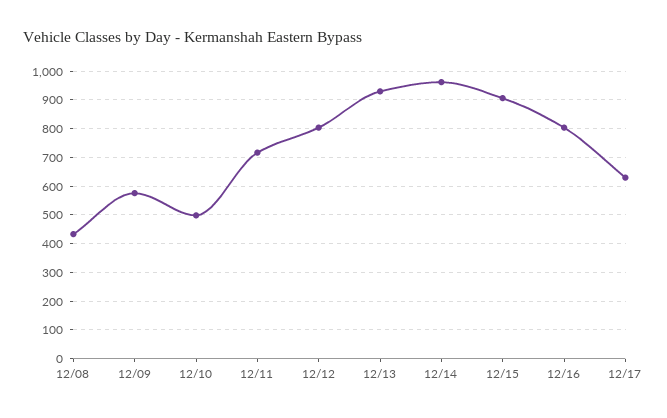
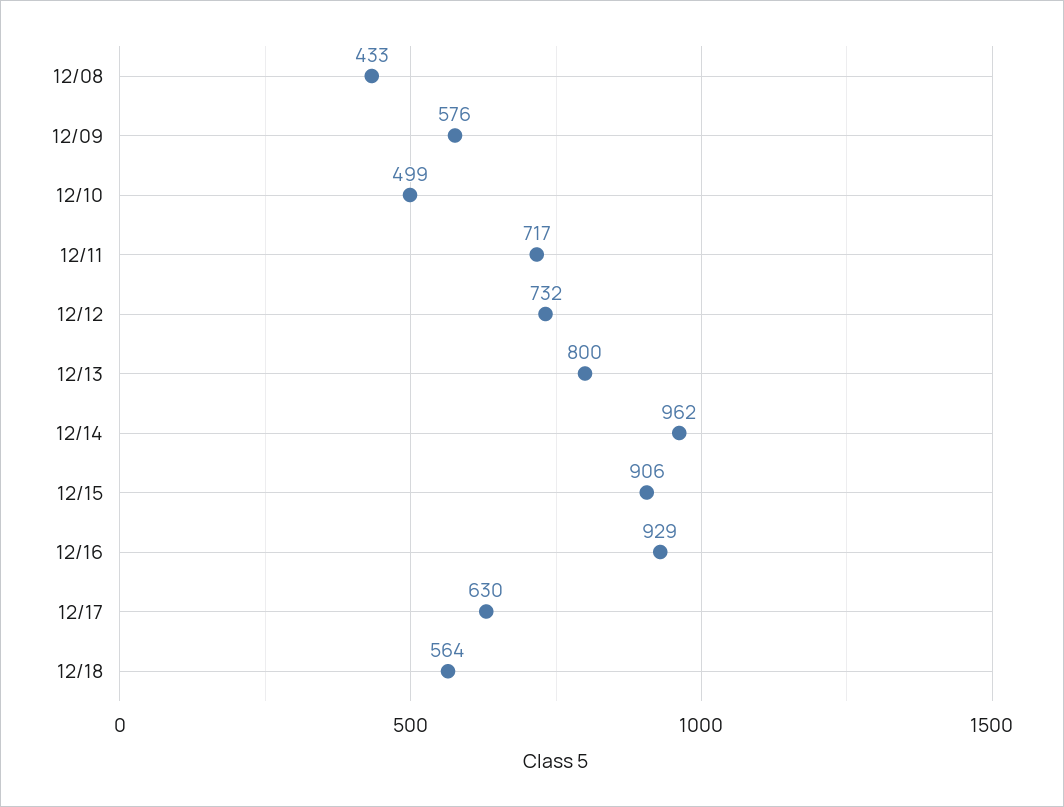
12/12: 800 -> 732
12/13: 925 -> 800
12/16: 800 -> 929
12/18: none -> 564

